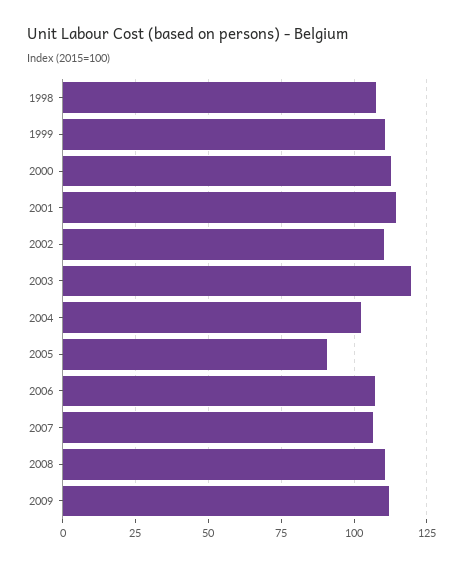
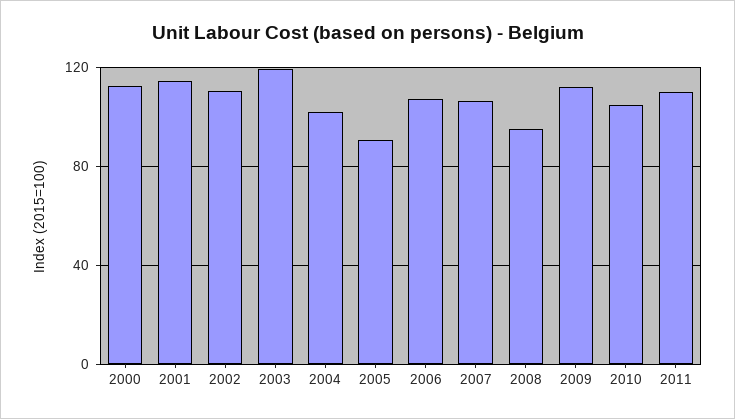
1998: 107.5 -> none
1999: 110 -> none
2008: 110 -> 95
2010: none -> 105
2011: none -> 110

